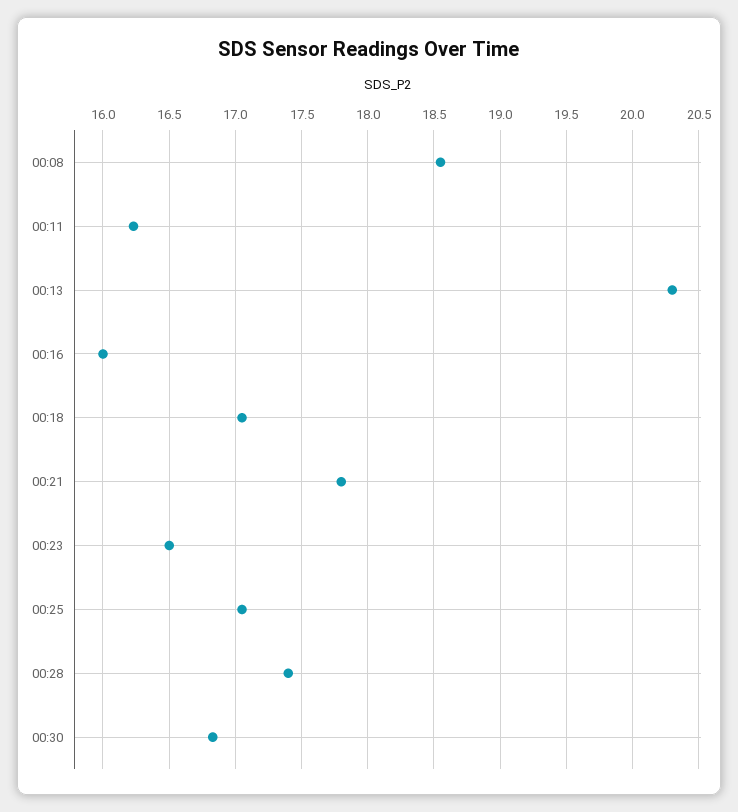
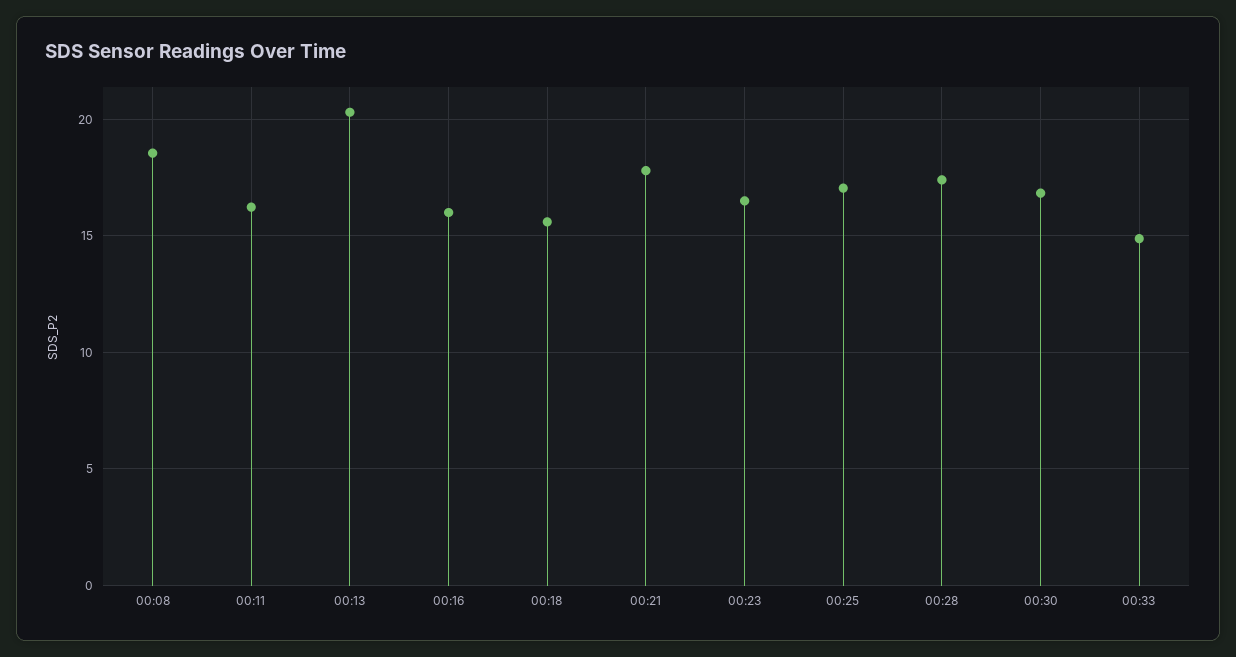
00:18: 17.05 -> 15.5
00:33: none -> 15

